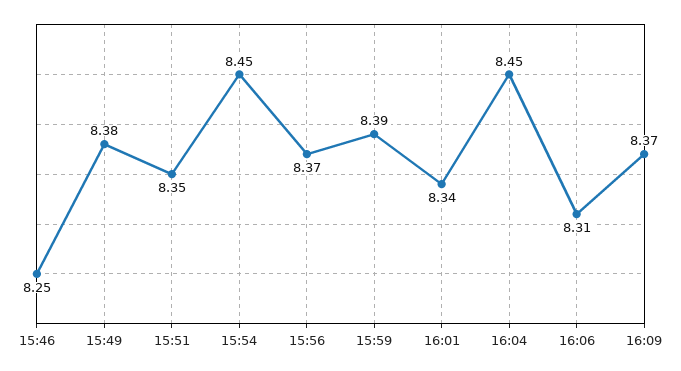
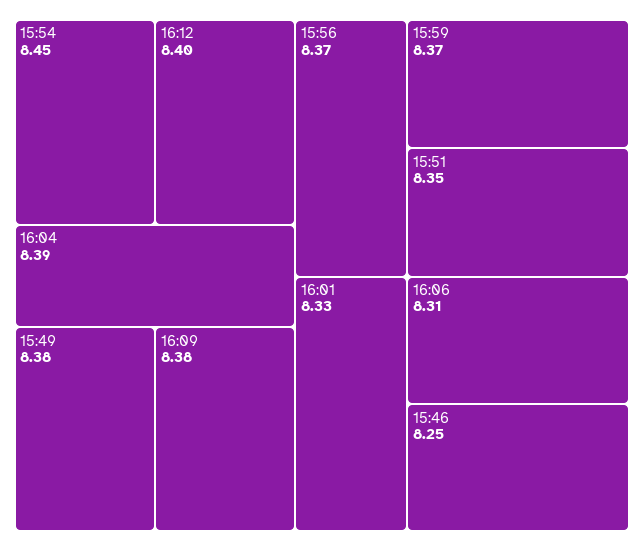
15:59: 8.39 -> 8.37
16:01: 8.34 -> 8.33
16:04: 8.45 -> 8.39
16:09: 8.37 -> 8.38
16:12: none -> 8.4

